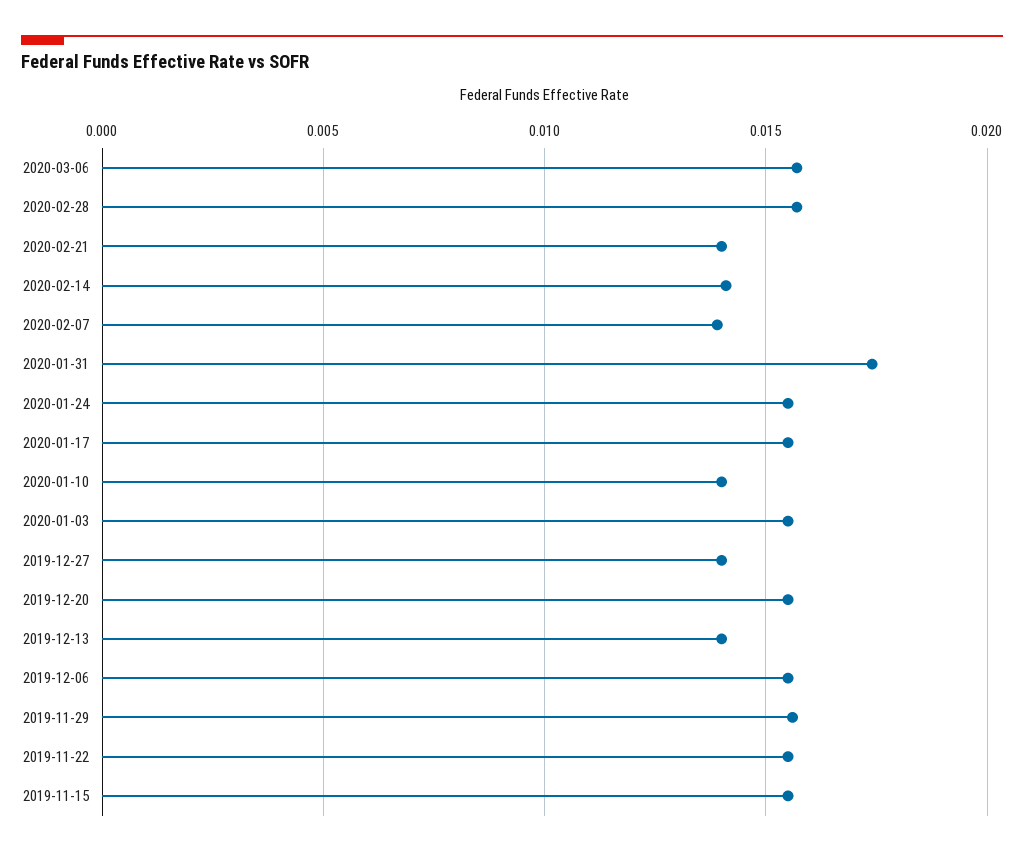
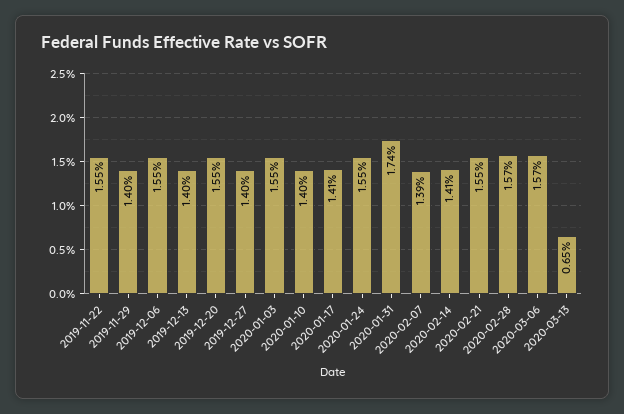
2020-02-21: 0.014 -> 0.0155
2020-01-17: 0.0155 -> 0.0141
2019-11-29: 0.0155 -> 0.014
2019-11-15: 0.0155 -> none
2020-03-13: none -> 0.0065

